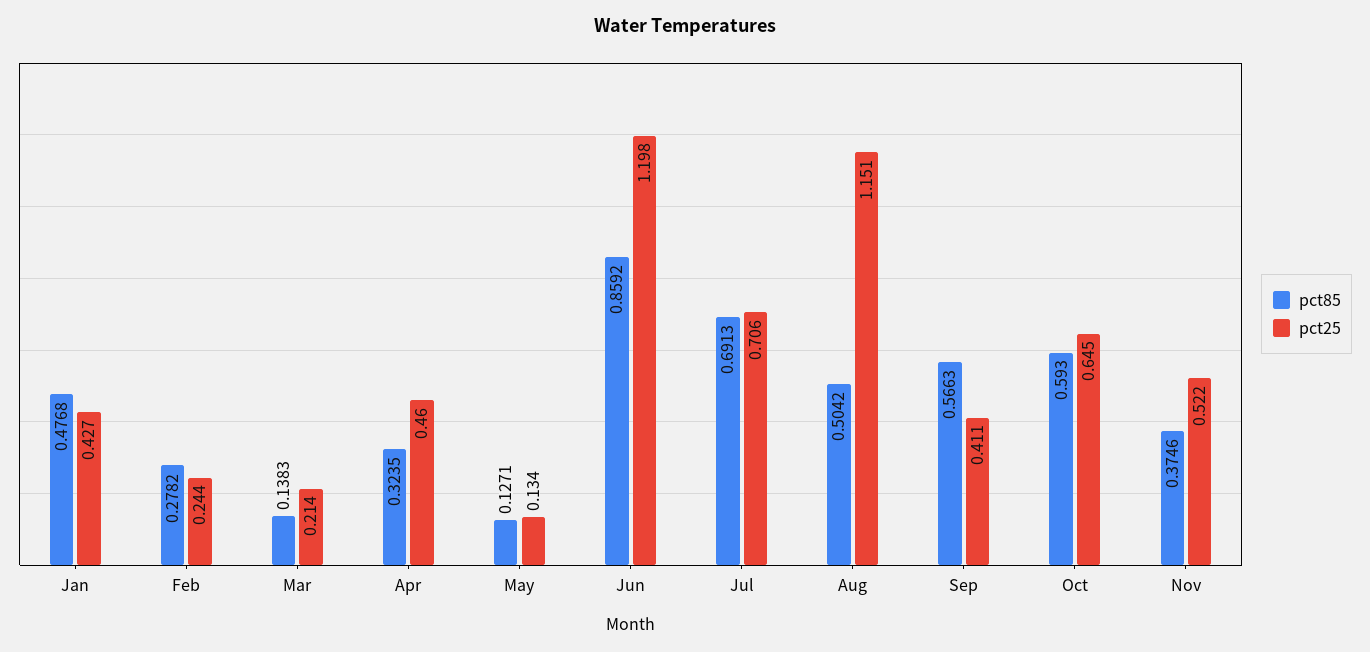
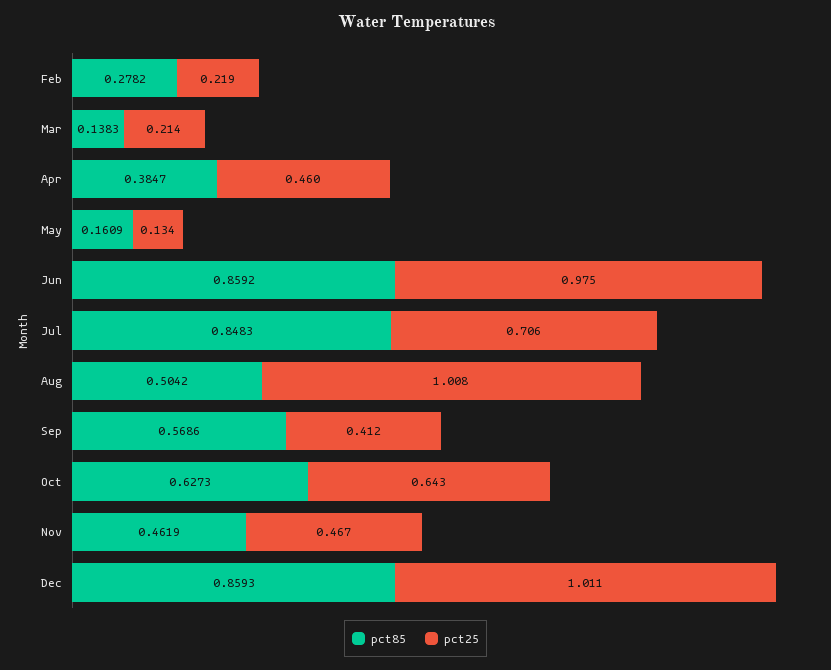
pct85, Jan: 0.4768 -> none
pct25, Jan: 0.427 -> none
pct25, Feb: 0.244 -> 0.219
pct85, Apr: 0.3235 -> 0.3847
pct85, May: 0.1271 -> 0.1609
pct25, Jun: 1.198 -> 0.975
pct85, Jul: 0.6913 -> 0.8483
pct25, Aug: 1.151 -> 1.008
pct85, Sep: 0.5663 -> 0.5686
pct25, Sep: 0.411 -> 0.412
pct85, Oct: 0.593 -> 0.6273
pct25, Oct: 0.645 -> 0.643
pct85, Nov: 0.3746 -> 0.4619
pct25, Nov: 0.522 -> 0.467
pct85, Dec: none -> 0.8593
pct25, Dec: none -> 1.011

